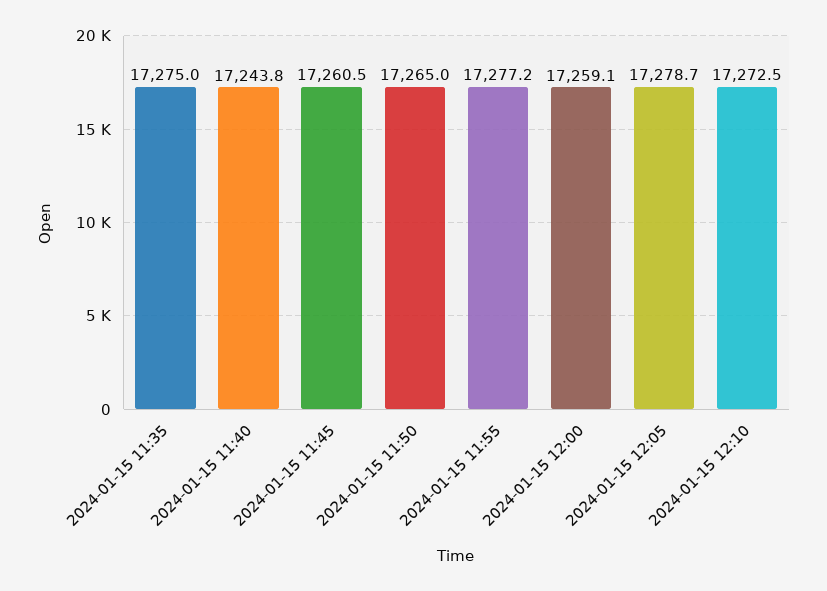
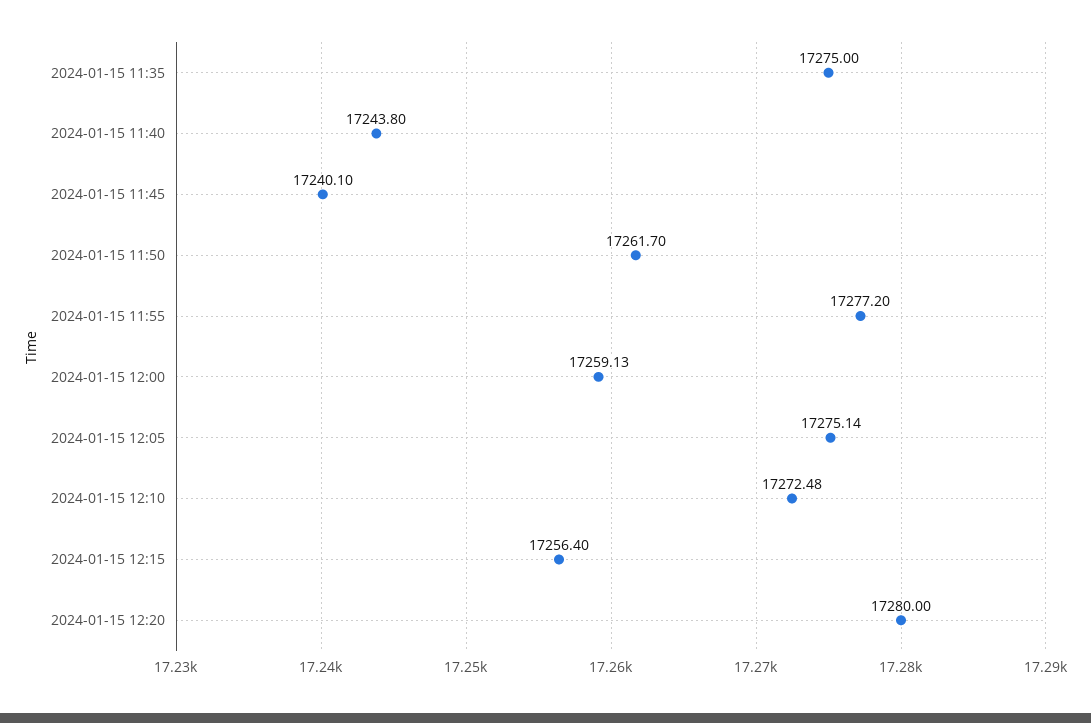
2024-01-15 11:45: 17260.5 -> 17240.1
2024-01-15 11:50: 17265 -> 17261.7
2024-01-15 12:05: 17278.7 -> 17275.14
2024-01-15 12:15: none -> 17256.4
2024-01-15 12:20: none -> 17280

